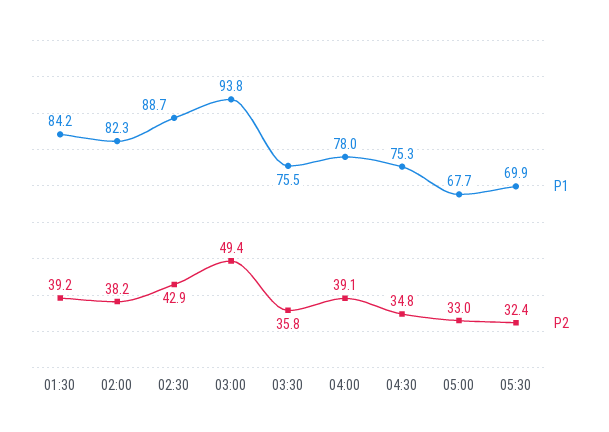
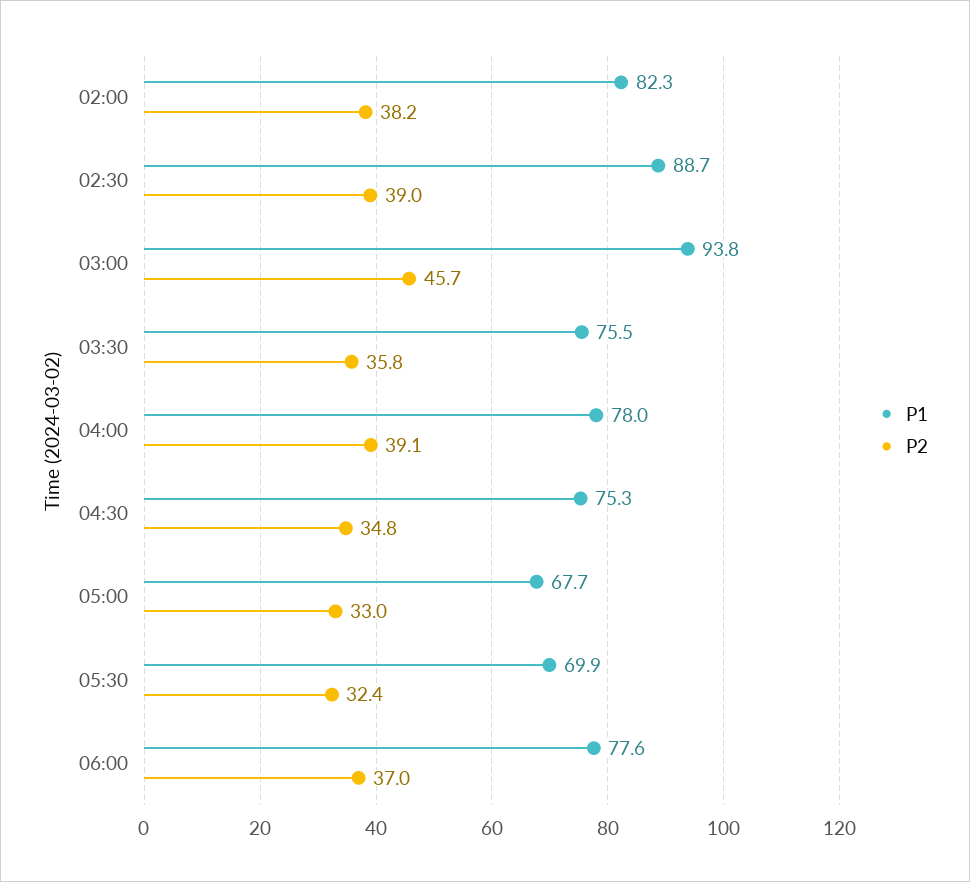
P1, 01:30: 84.2 -> none
P2, 01:30: 39.2 -> none
P2, 02:30: 42.9 -> 39
P2, 03:00: 49.4 -> 45.7
P1, 06:00: none -> 77.6
P2, 06:00: none -> 37

